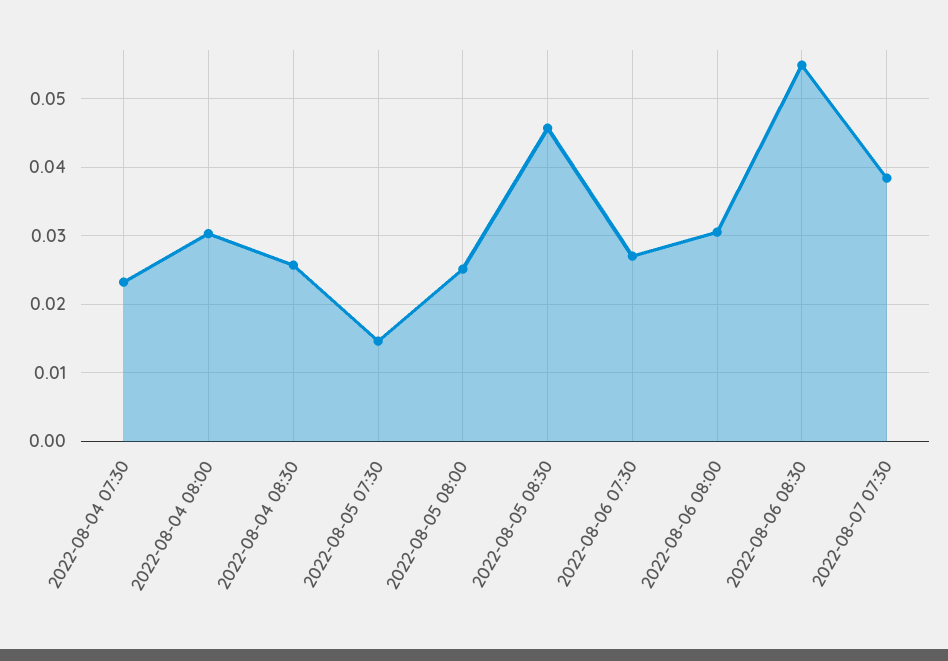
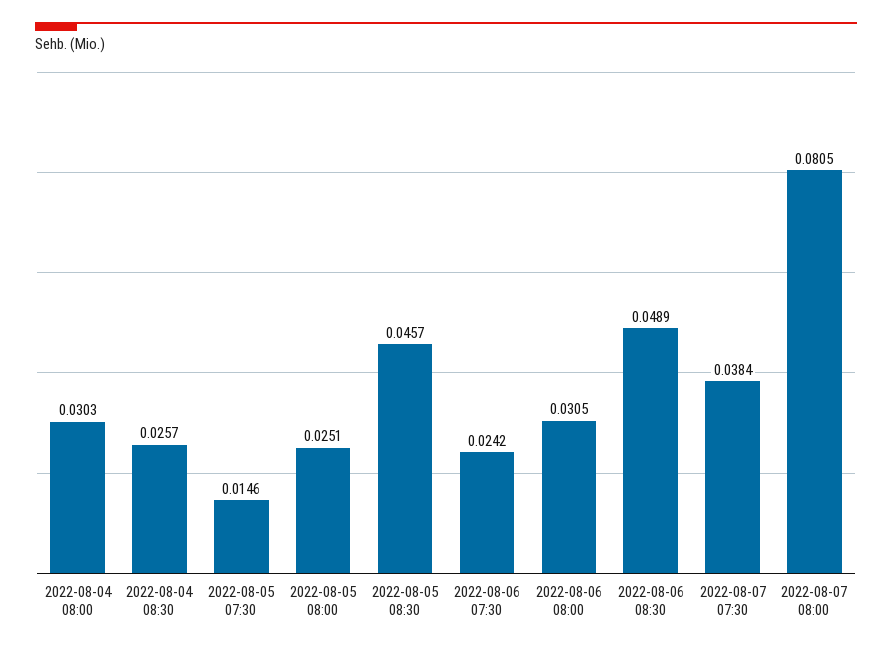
2022-08-04 07:30: 0.023 -> none
2022-08-06 07:30: 0.027 -> 0.0242
2022-08-06 08:30: 0.055 -> 0.0489
2022-08-07 08:00: none -> 0.0805

